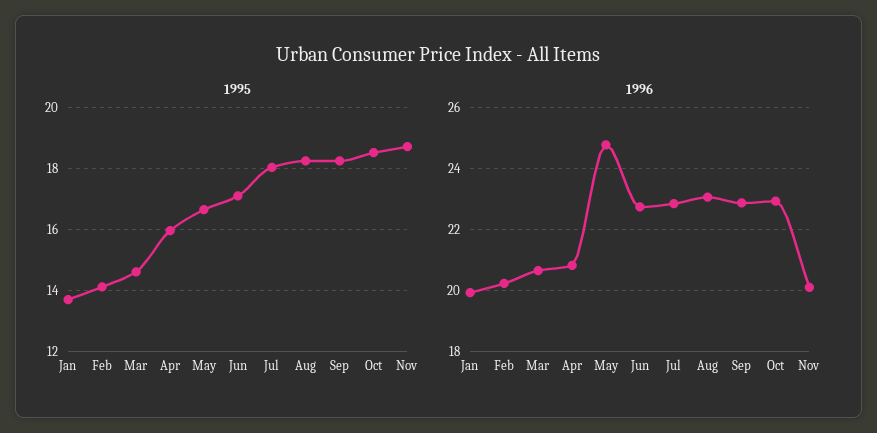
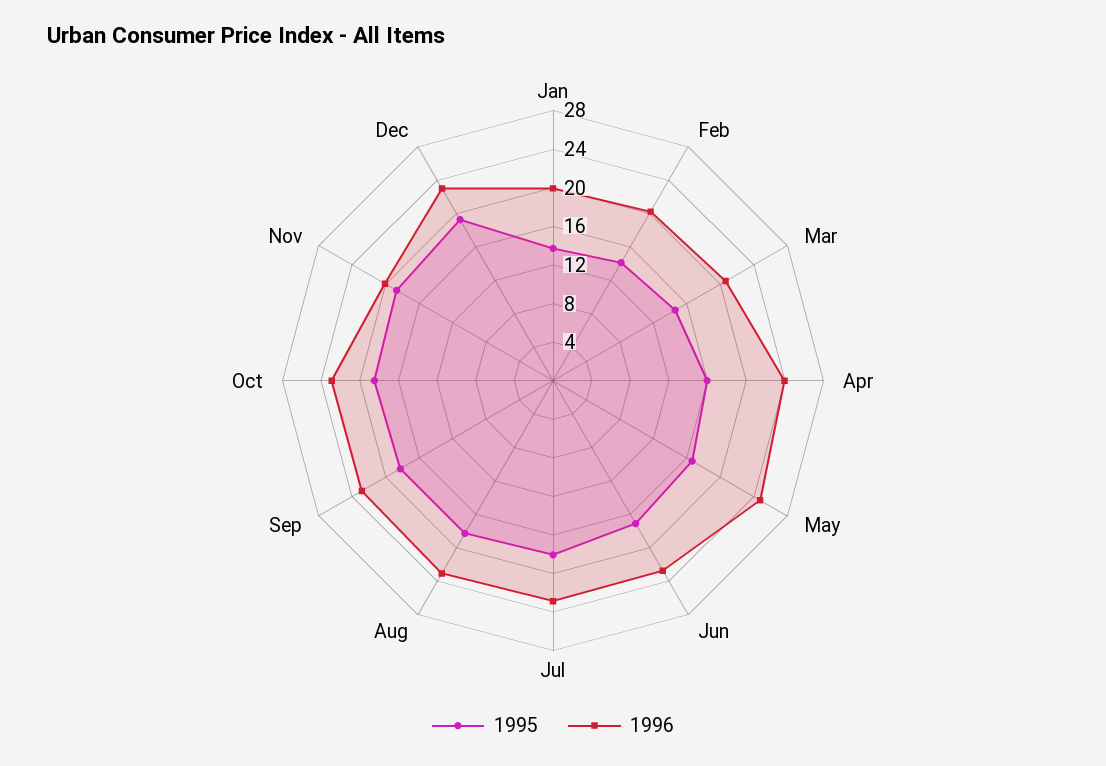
1996, Apr: 20.8 -> 24
1995, Dec: none -> 19
1996, Dec: none -> 23

